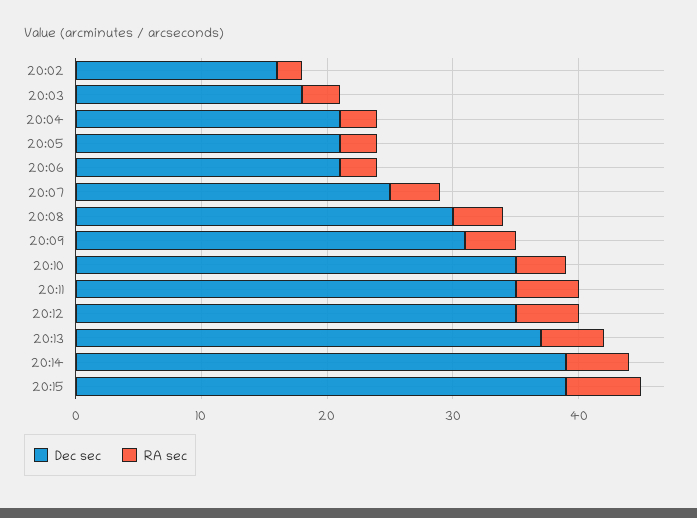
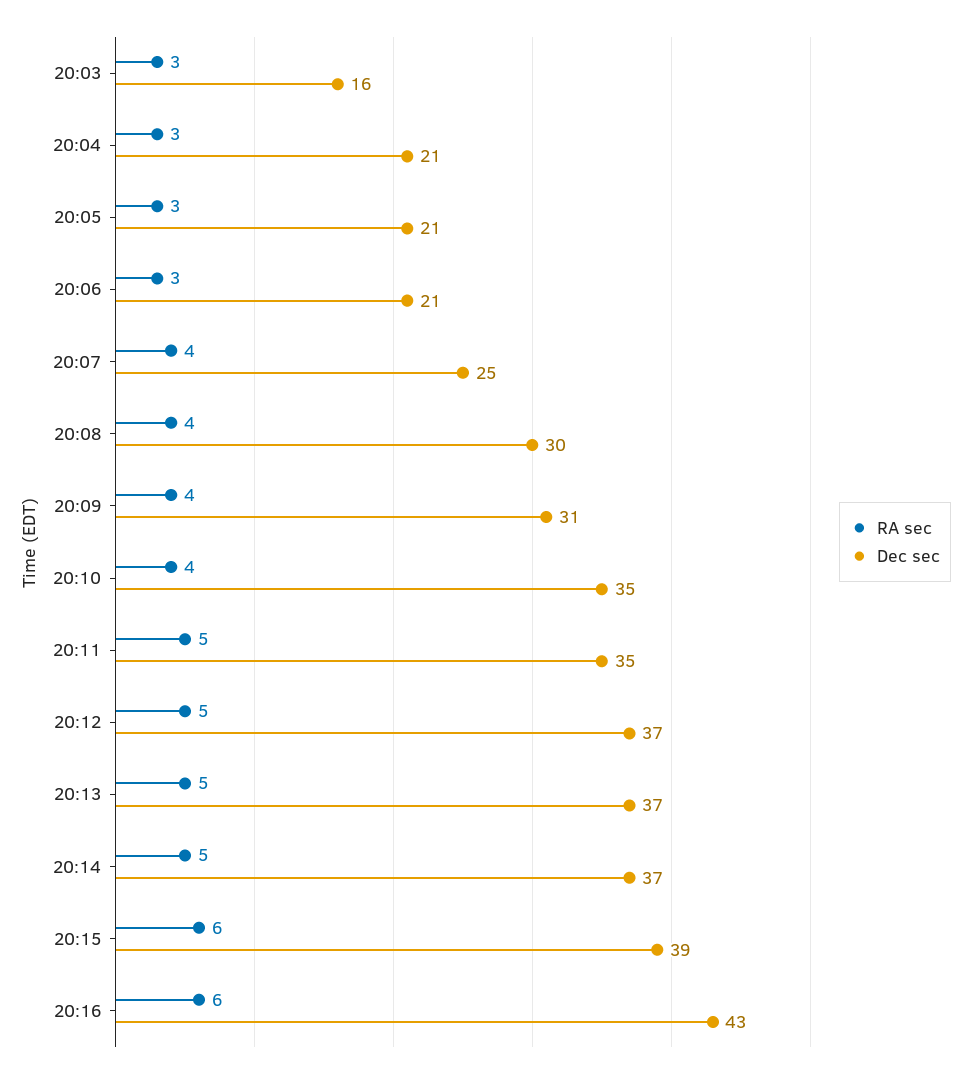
Dec sec, 20:02: 16 -> none
RA sec, 20:02: 2 -> none
Dec sec, 20:03: 18 -> 16
Dec sec, 20:12: 35 -> 37
Dec sec, 20:14: 39 -> 37
RA sec, 20:16: none -> 6
Dec sec, 20:16: none -> 43

